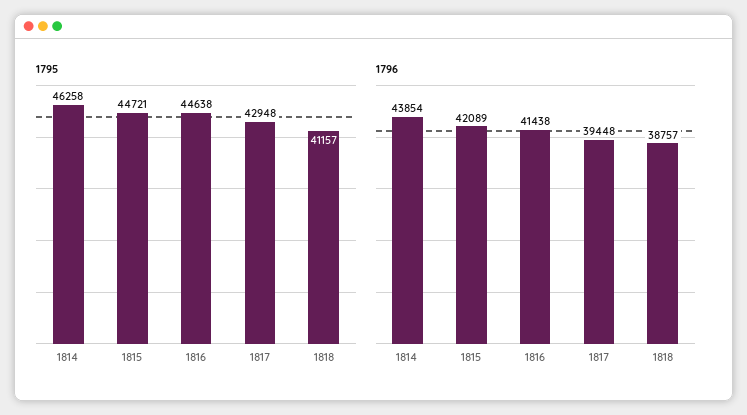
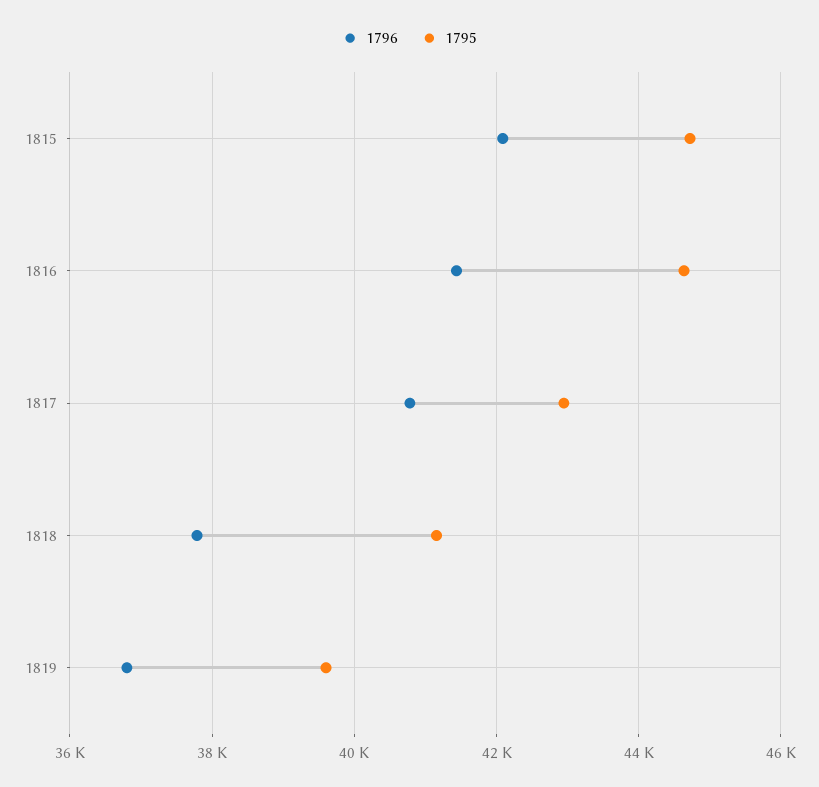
1795, 1814: 46258 -> none
1796, 1814: 43854 -> none
1796, 1817: 39448 -> 40800
1796, 1818: 38757 -> 37800
1796, 1819: none -> 36800
1795, 1819: none -> 39600

